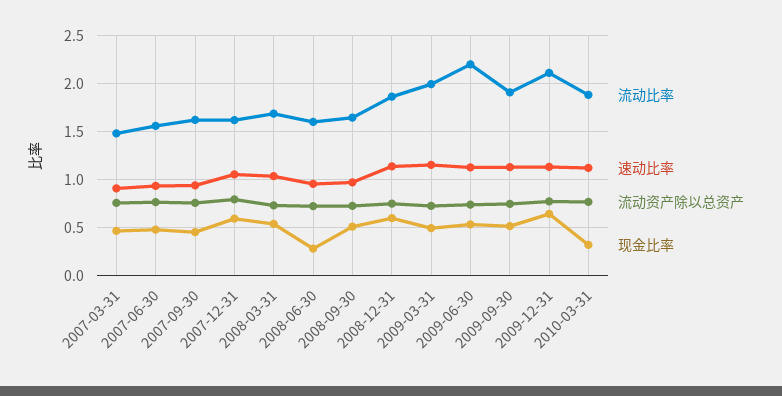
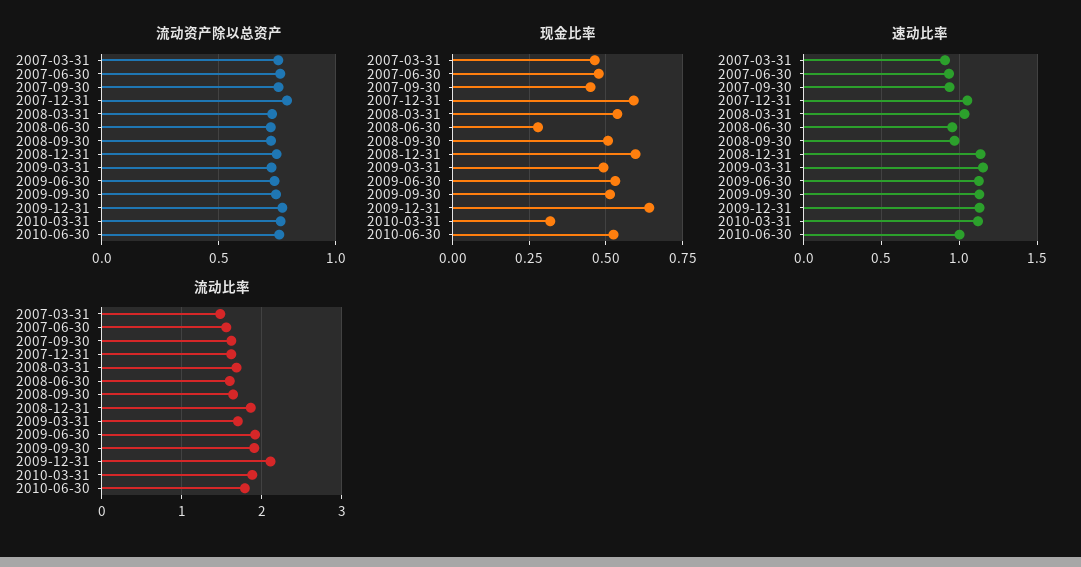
流动比率, 2009-03-31: 2 -> 1.7
流动比率, 2009-06-30: 2.2 -> 1.9
流动资产除以总资产, 2010-06-30: none -> 0.75
现金比率, 2010-06-30: none -> 0.525
速动比率, 2010-06-30: none -> 1
流动比率, 2010-06-30: none -> 1.8

